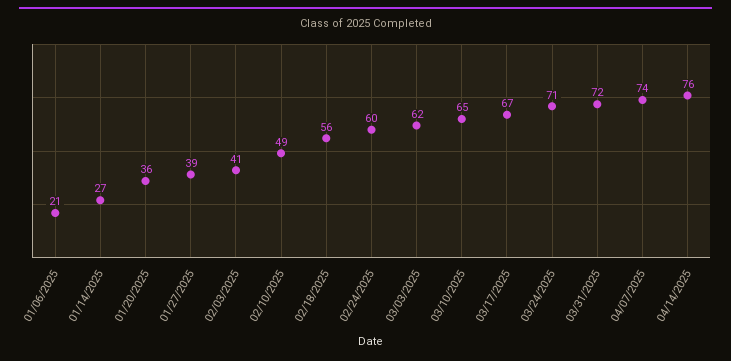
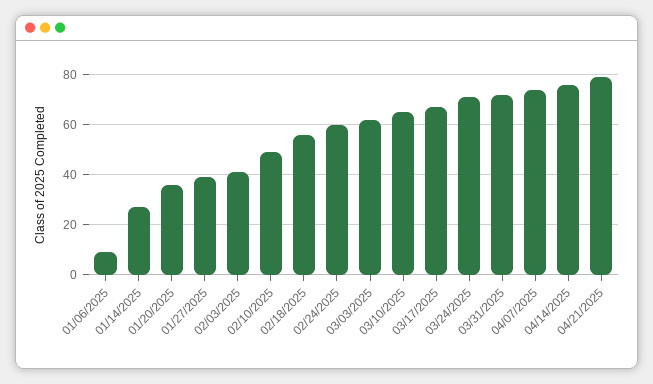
01/06/2025: 21 -> 10
04/21/2025: none -> 80

